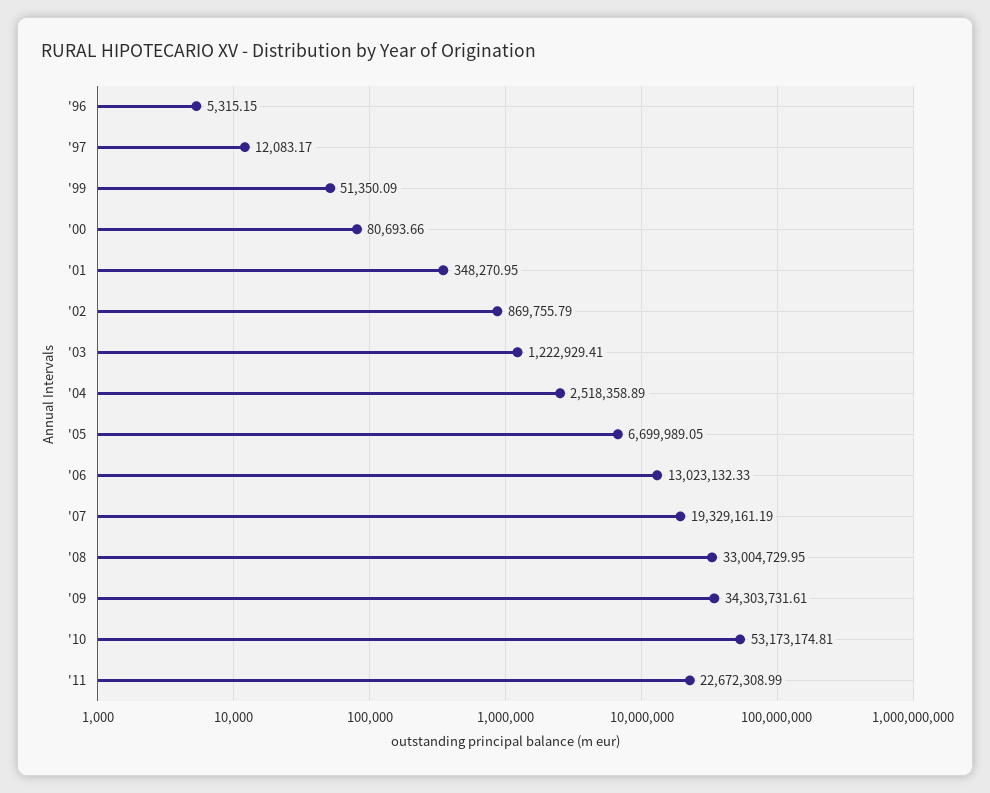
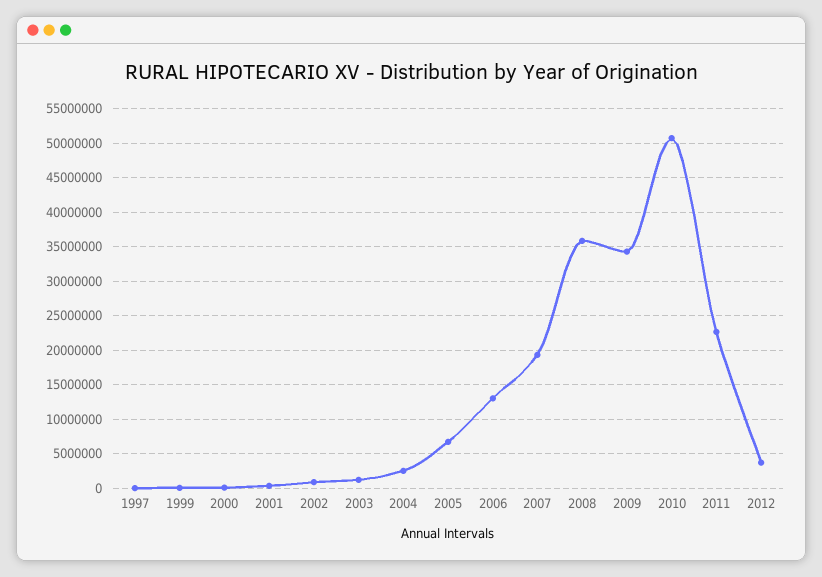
'96: 5315.15 -> none
'08: 33004729.95 -> 36000000
'10: 53173174.81 -> 51000000
2012: none -> 4000000

